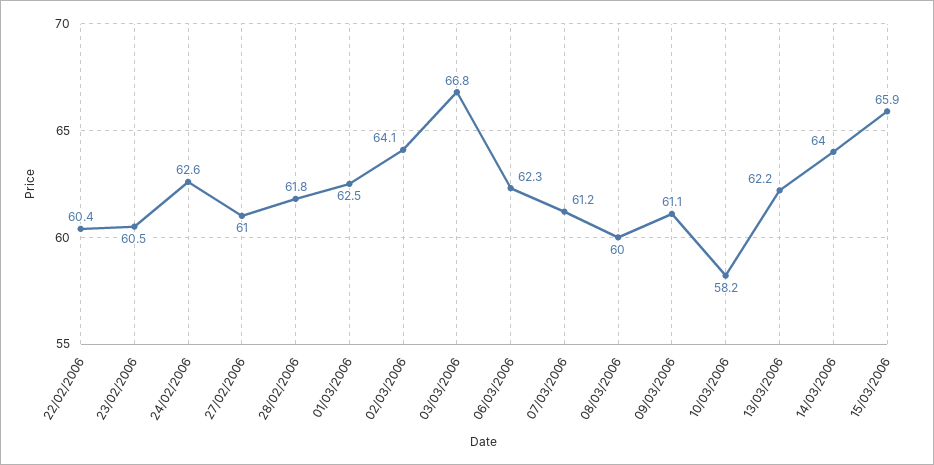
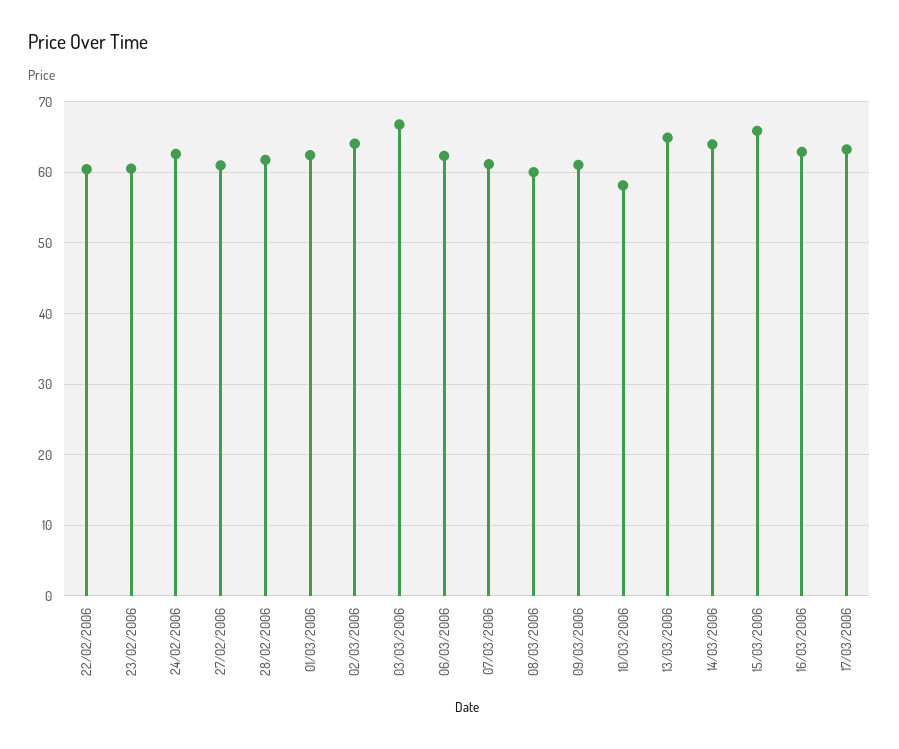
13/03/2006: 62.2 -> 65
16/03/2006: none -> 63
17/03/2006: none -> 63

